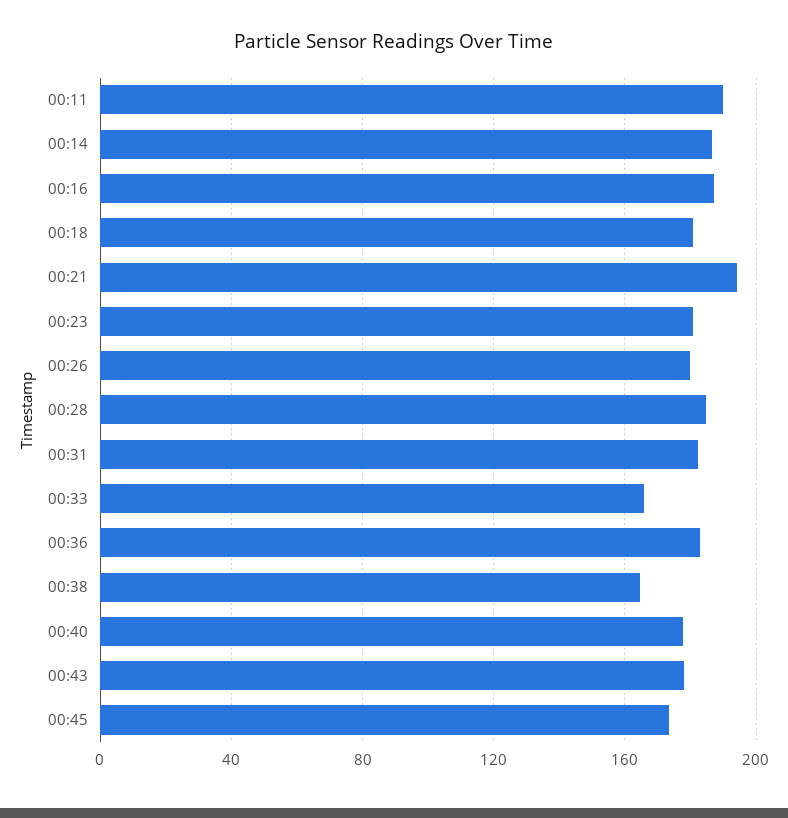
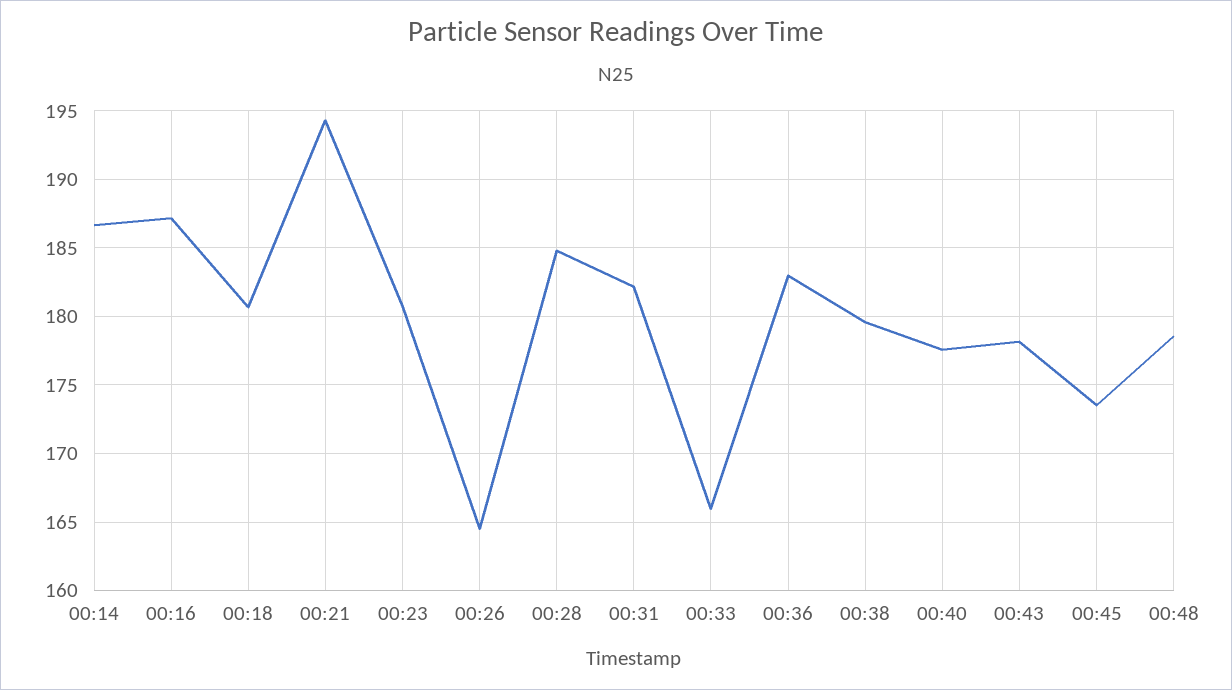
00:11: 190 -> none
00:26: 180 -> 164.5
00:38: 165 -> 179.5
00:48: none -> 178.5

